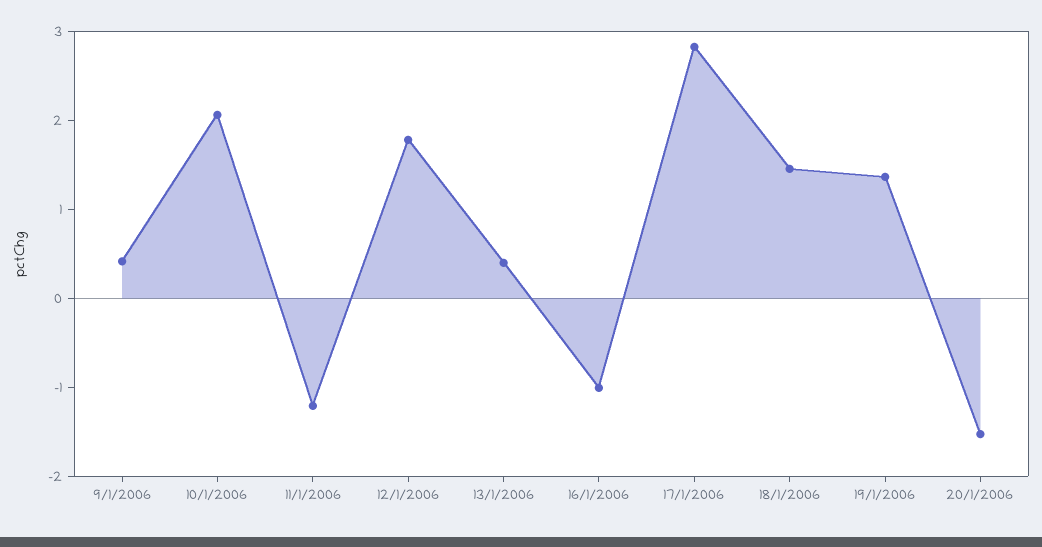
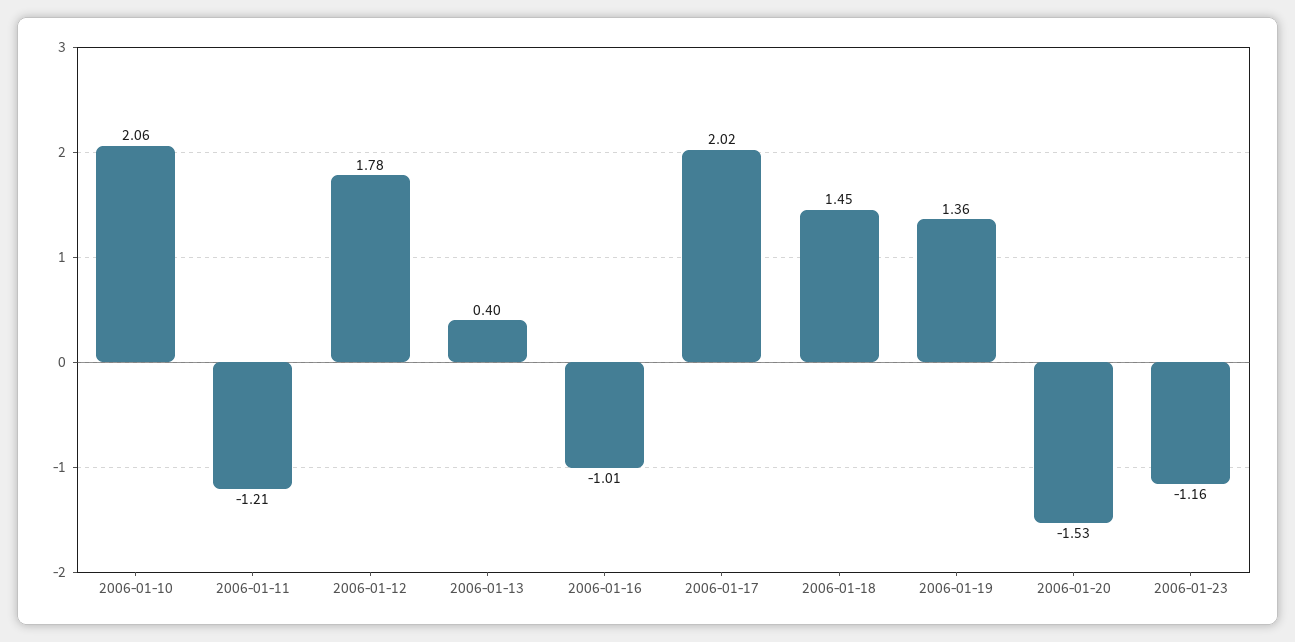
9/1/2006: 0.4 -> none
17/1/2006: 2.8 -> 2.02
2006-01-23: none -> -1.16

